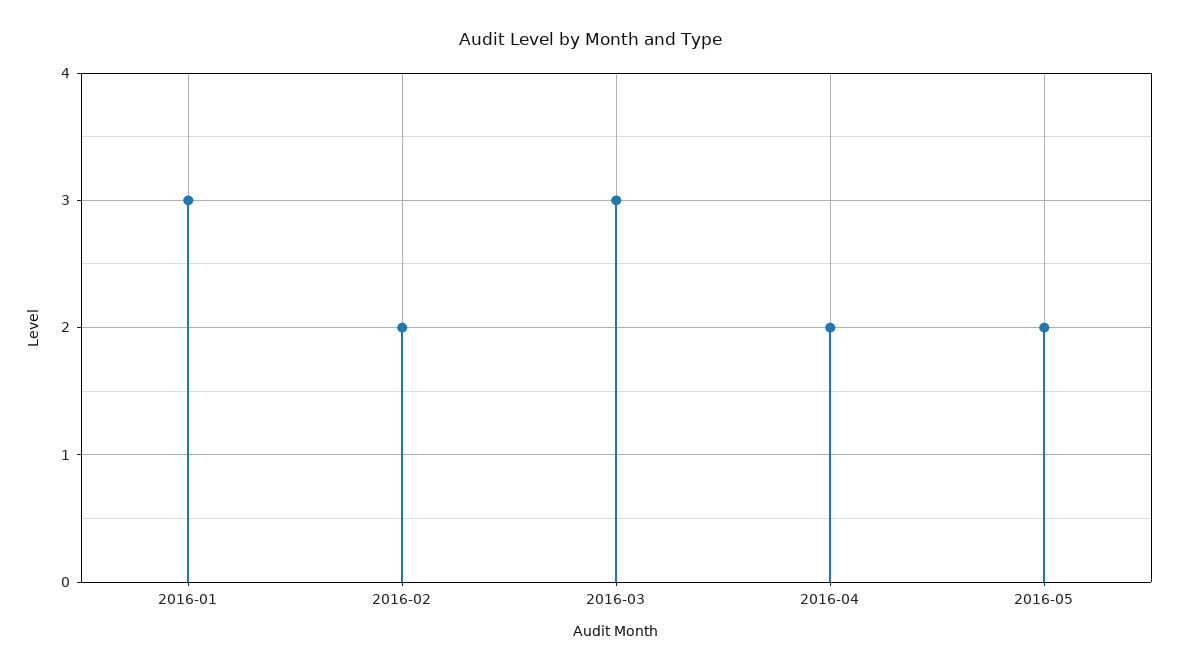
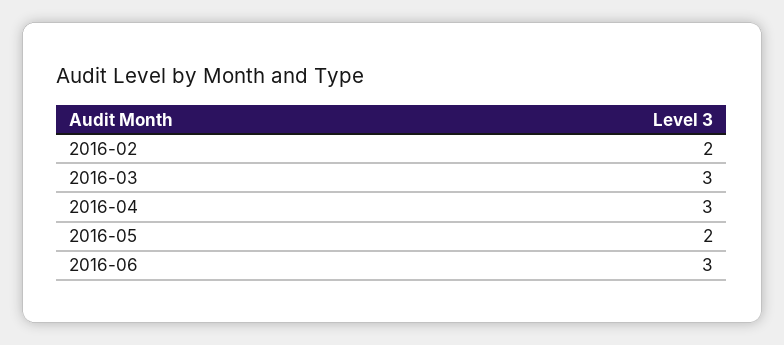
2016-01: 3 -> none
2016-04: 2 -> 3
2016-06: none -> 3

